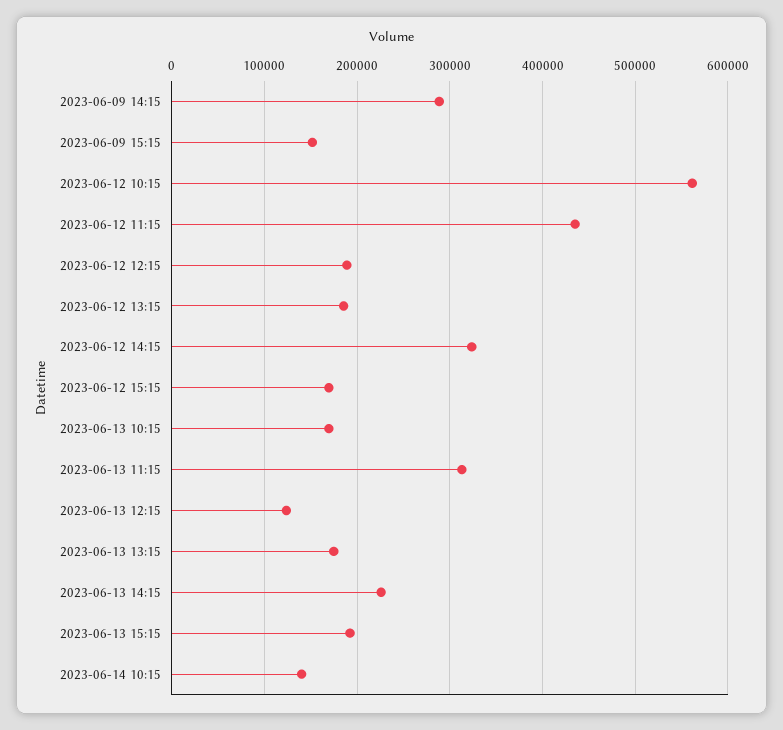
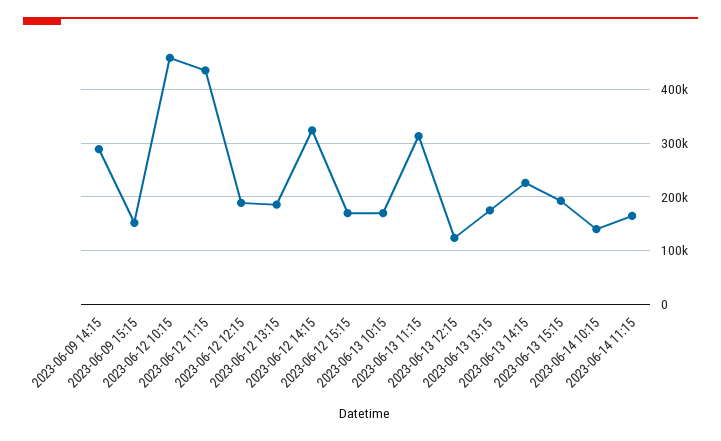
2023-06-12 10:15: 560000 -> 460000
2023-06-14 11:15: none -> 160000

